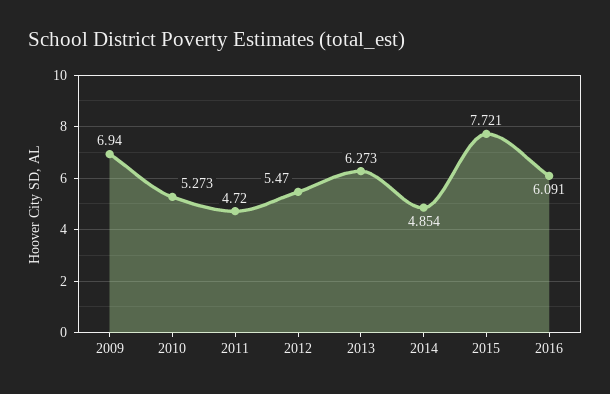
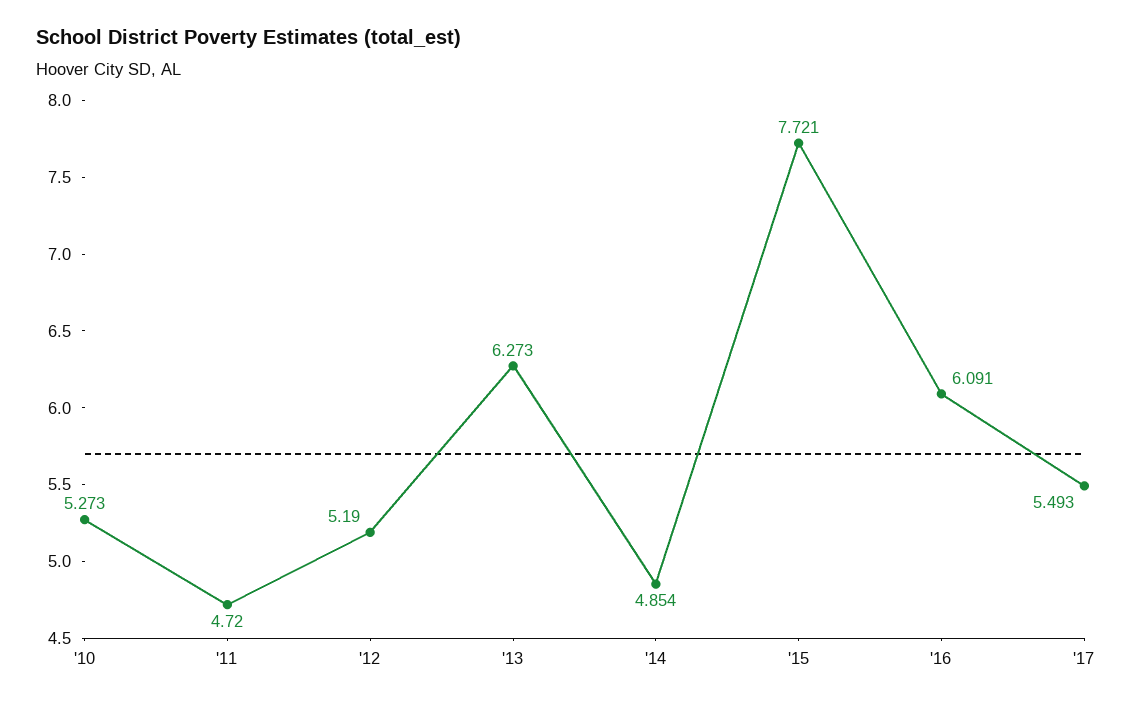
2009: 6.94 -> none
2012: 5.47 -> 5.19
'17: none -> 5.493

